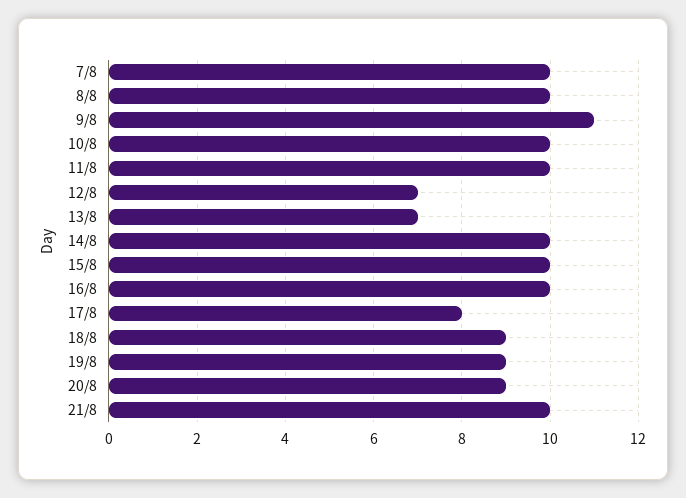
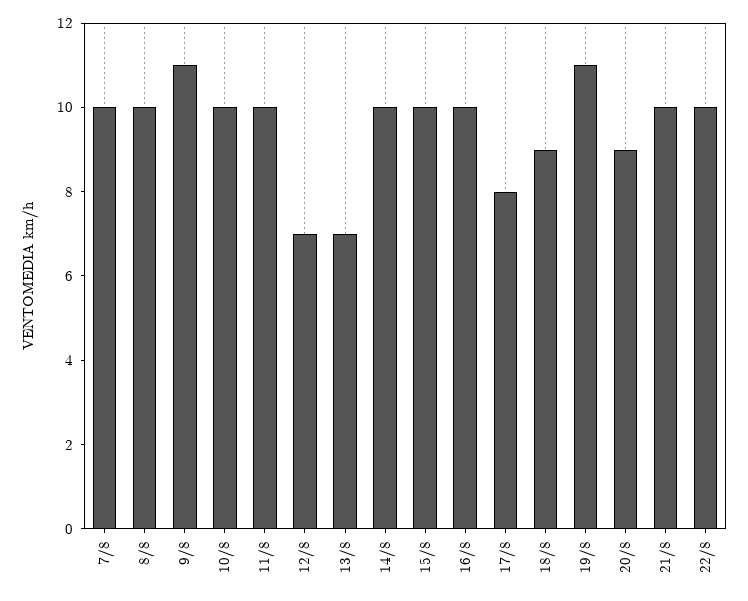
19/8: 9 -> 11
22/8: none -> 10

